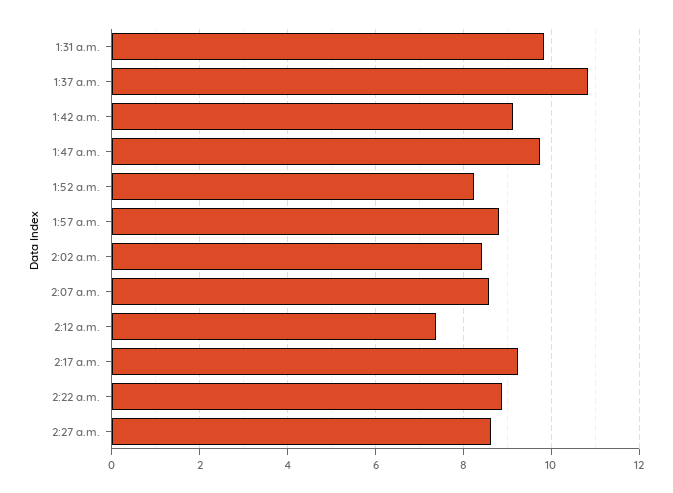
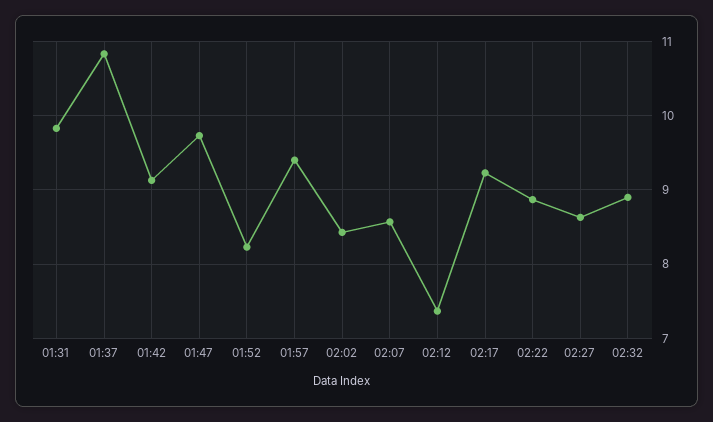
1:57 a.m.: 8.8 -> 9.4
02:32: none -> 8.9

